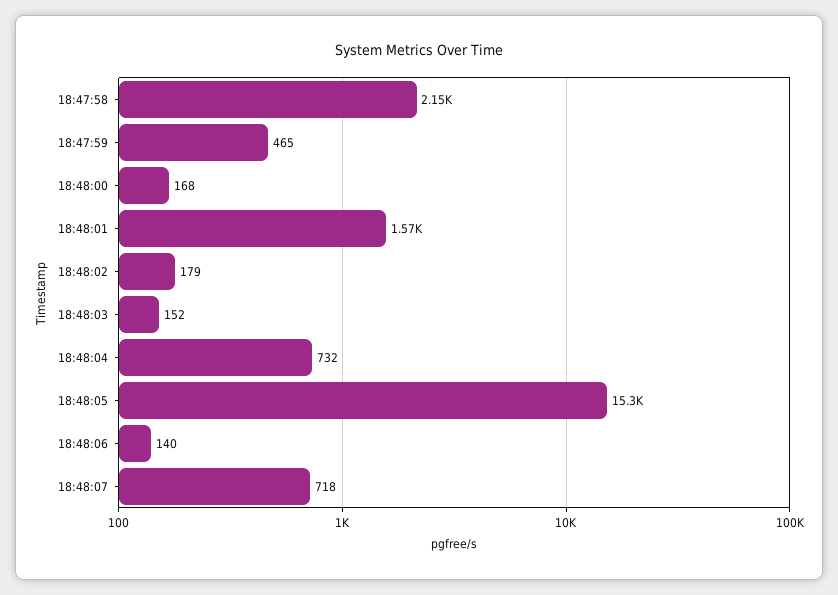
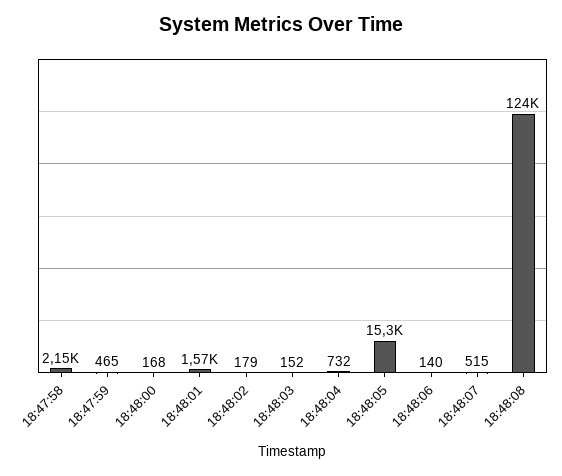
18:48:07: 718 -> 515
18:48:08: none -> 124000

